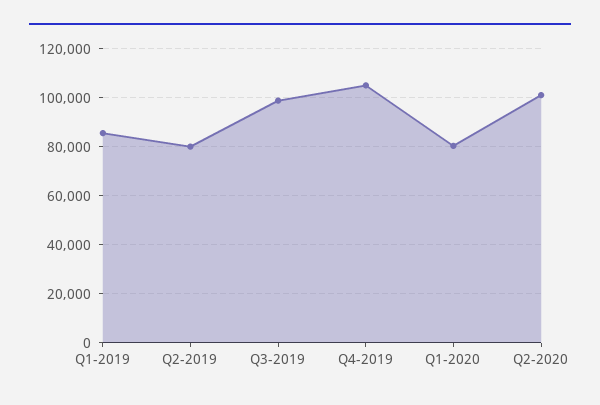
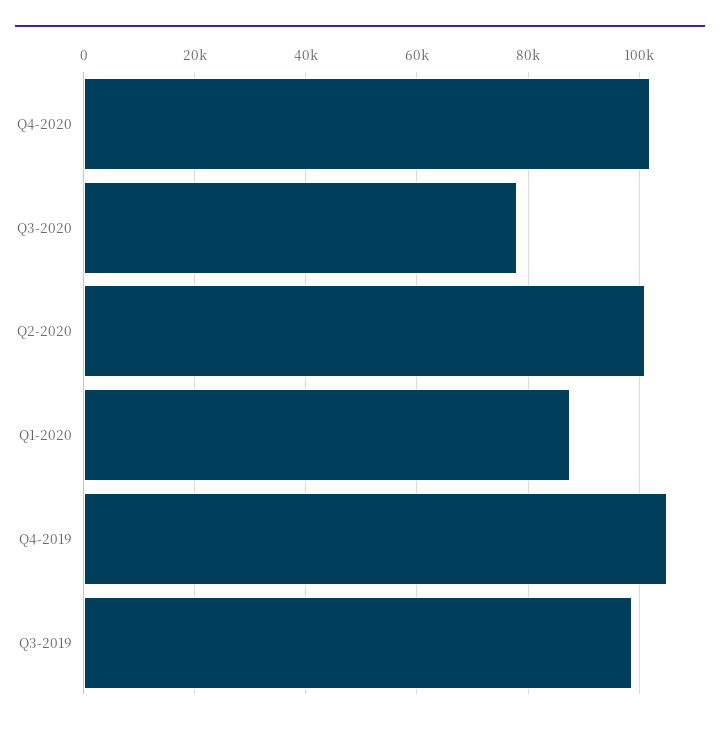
Q1-2019: 85000 -> none
Q2-2019: 80000 -> none
Q1-2020: 80000 -> 88000
Q4-2020: none -> 102000
Q3-2020: none -> 78000

